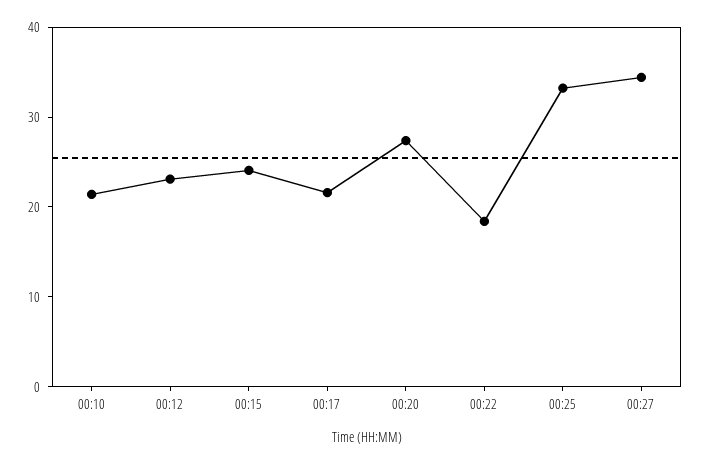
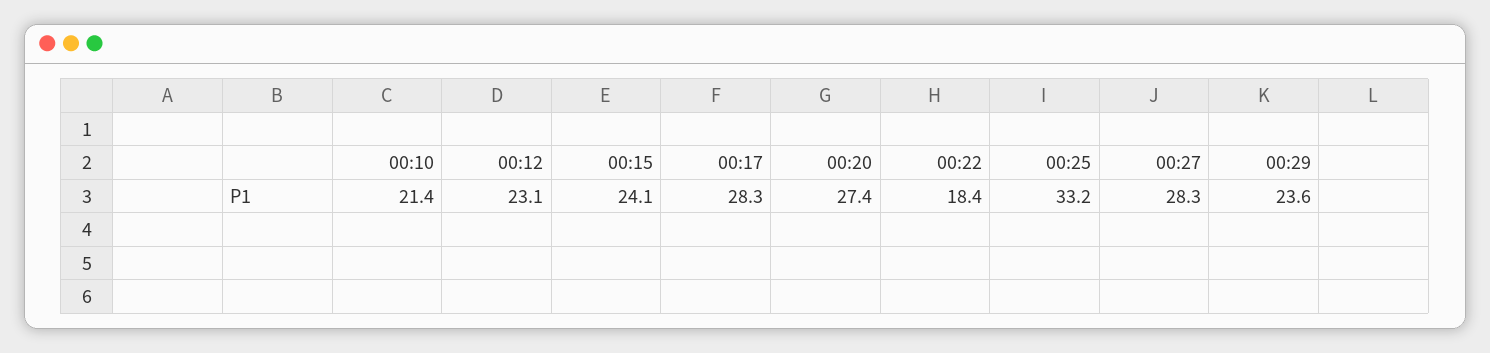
00:17: 22 -> 28.3
00:27: 34 -> 28.3
00:29: none -> 23.6

